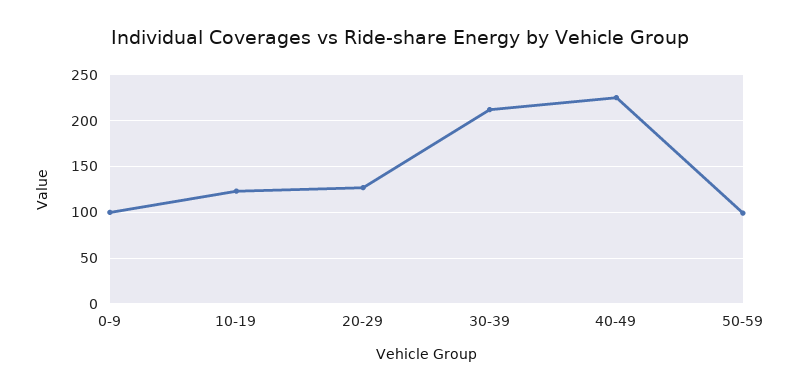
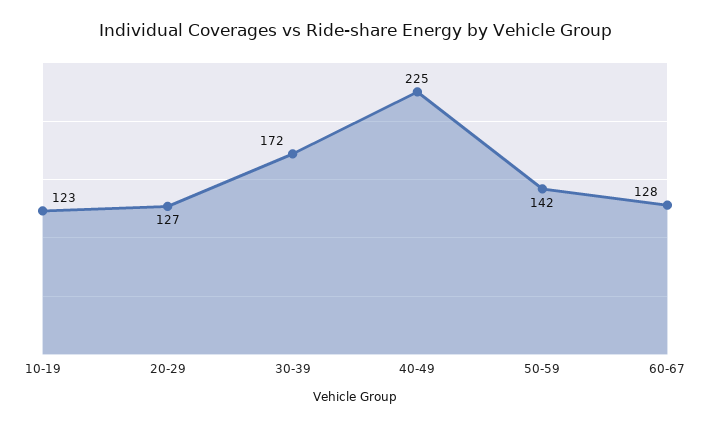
0-9: 100 -> none
30-39: 210 -> 172
50-59: 100 -> 142
60-67: none -> 128

